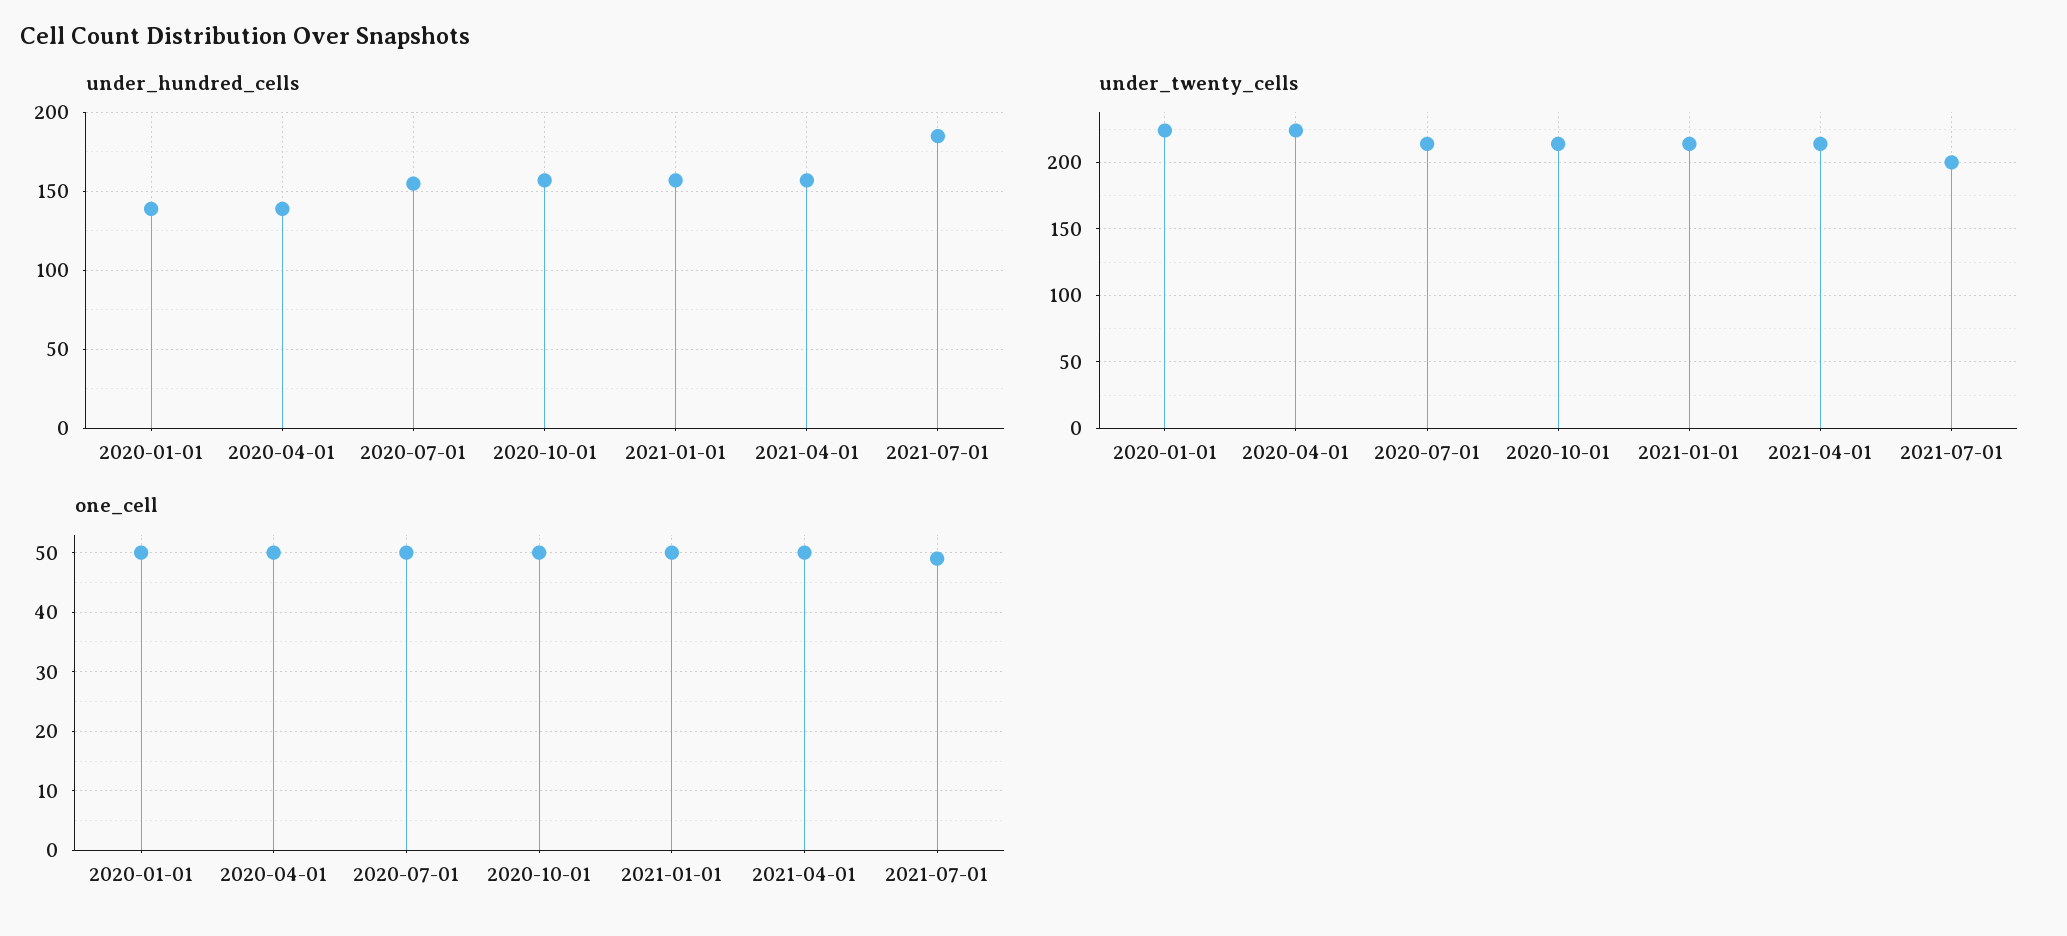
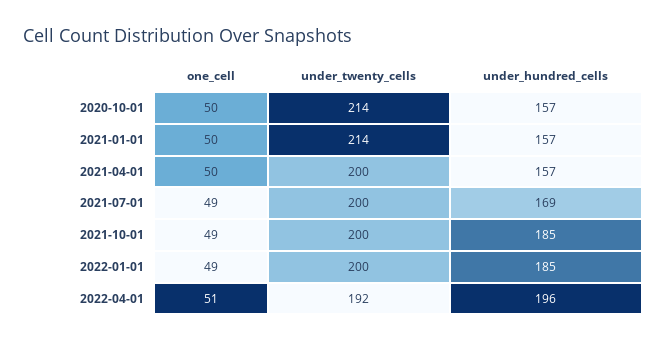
under_hundred_cells, 2020-01-01: 140 -> none
under_hundred_cells, 2020-04-01: 140 -> none
under_hundred_cells, 2020-07-01: 155 -> none
under_hundred_cells, 2021-07-01: 185 -> 169
under_twenty_cells, 2020-01-01: 225 -> none
under_twenty_cells, 2020-04-01: 225 -> none
under_twenty_cells, 2020-07-01: 215 -> none
under_twenty_cells, 2021-04-01: 215 -> 200
one_cell, 2020-01-01: 50 -> none
one_cell, 2020-04-01: 50 -> none
one_cell, 2020-07-01: 50 -> none
one_cell, 2021-10-01: none -> 49
under_twenty_cells, 2021-10-01: none -> 200
under_hundred_cells, 2021-10-01: none -> 185
one_cell, 2022-01-01: none -> 49
under_twenty_cells, 2022-01-01: none -> 200
under_hundred_cells, 2022-01-01: none -> 185
one_cell, 2022-04-01: none -> 51
under_twenty_cells, 2022-04-01: none -> 192
under_hundred_cells, 2022-04-01: none -> 196

